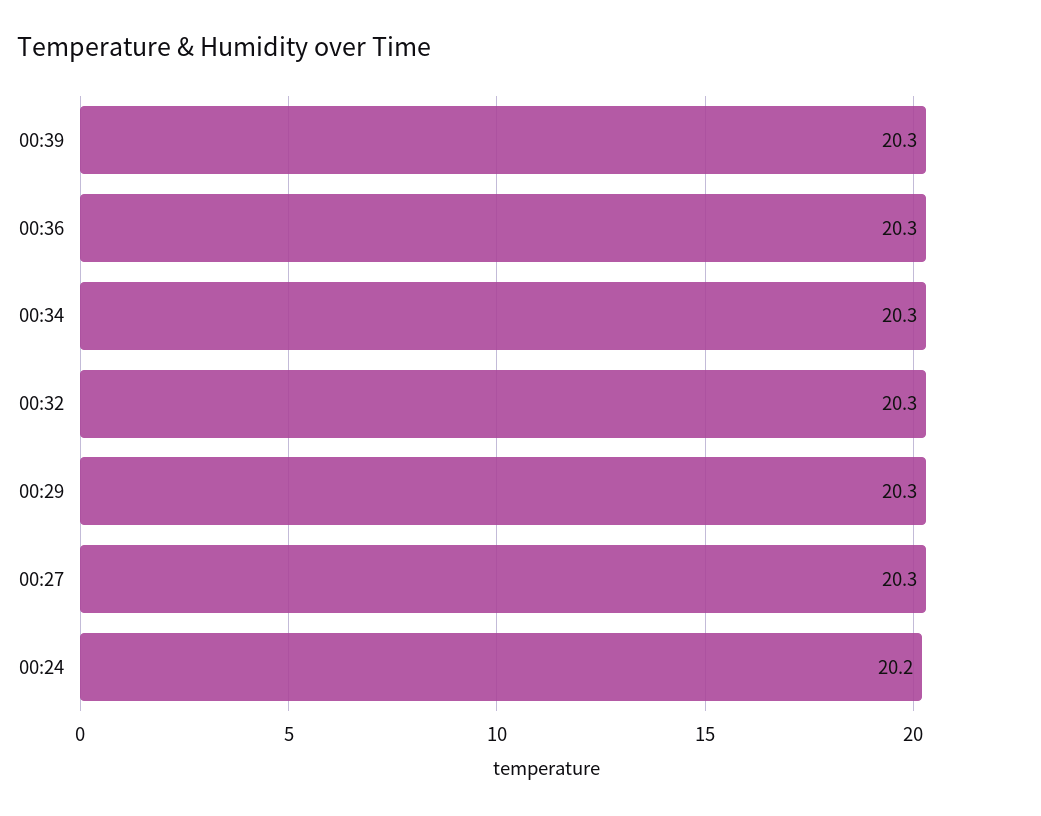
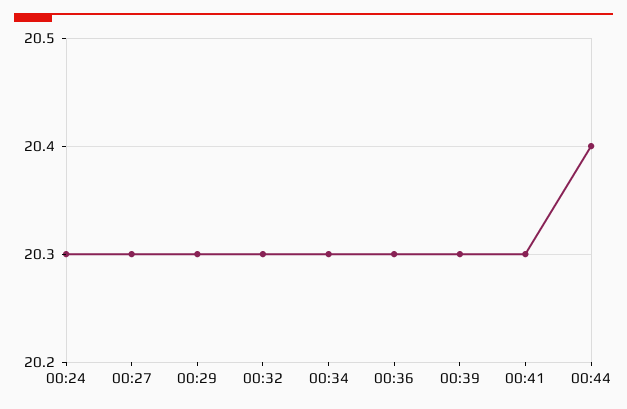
00:24: 20.2 -> 20.3
00:41: none -> 20.3
00:44: none -> 20.4

